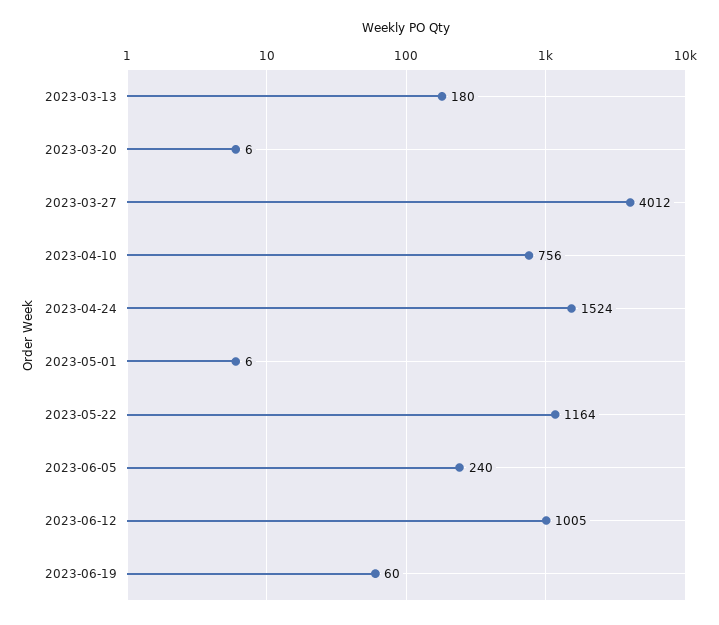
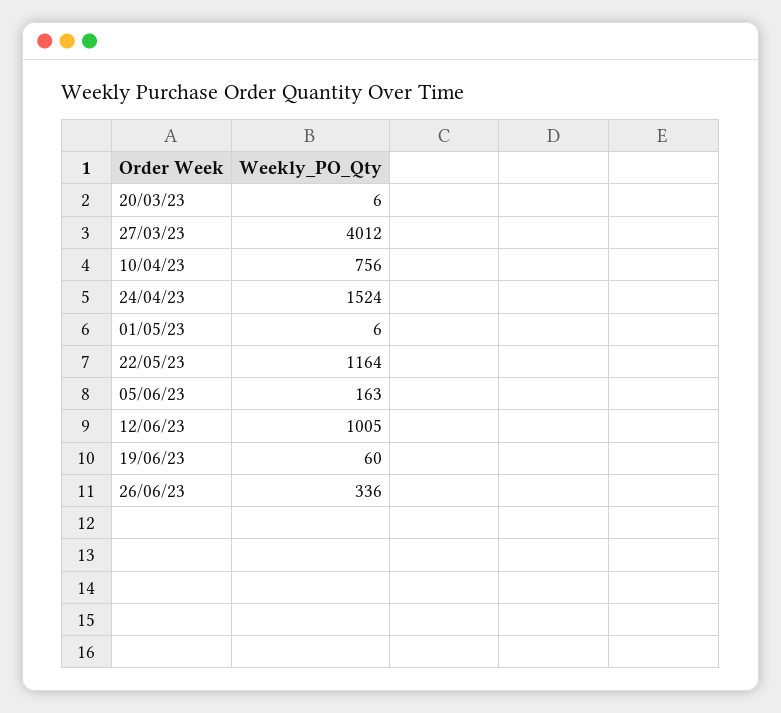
2023-03-13: 180 -> none
2023-06-05: 240 -> 163
26/06/23: none -> 336

